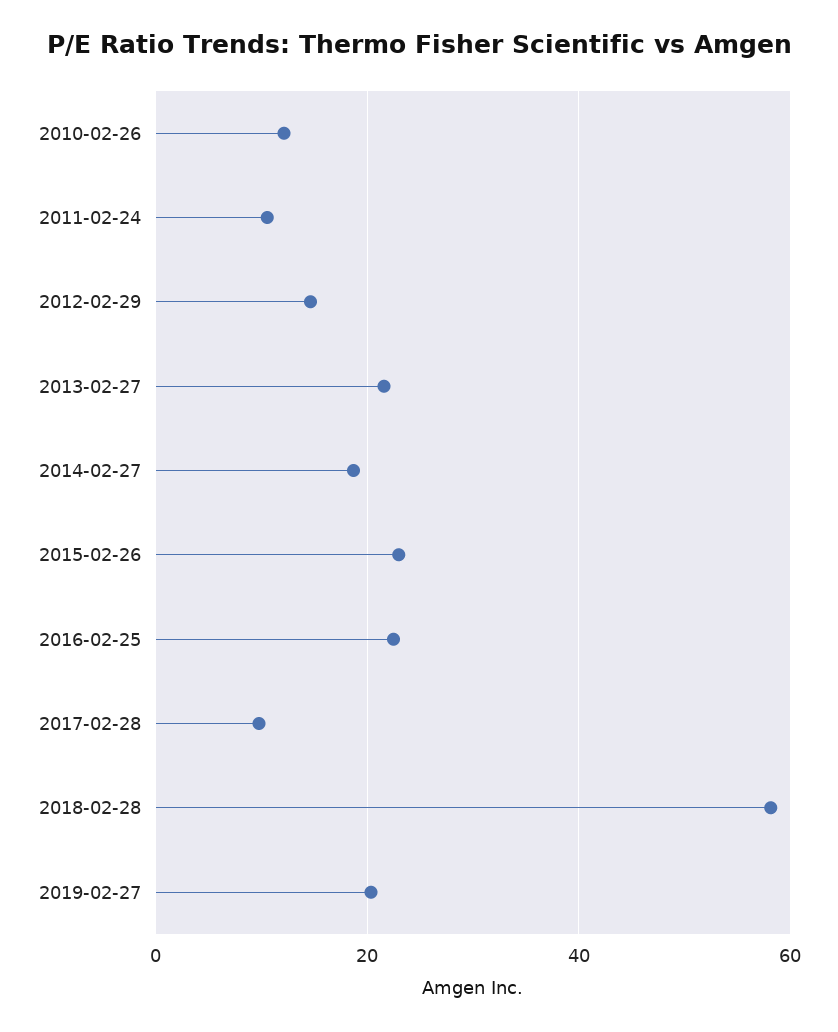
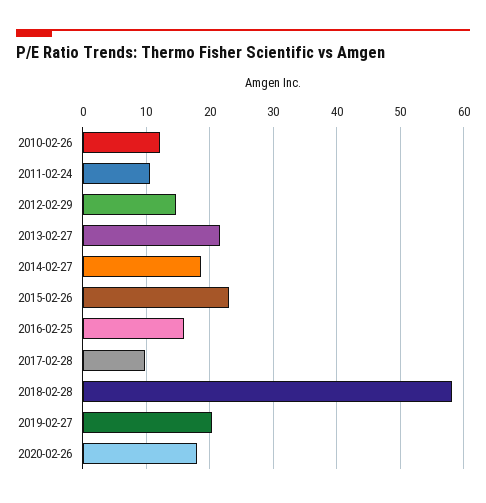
2016-02-25: 22 -> 16
2020-02-26: none -> 18

